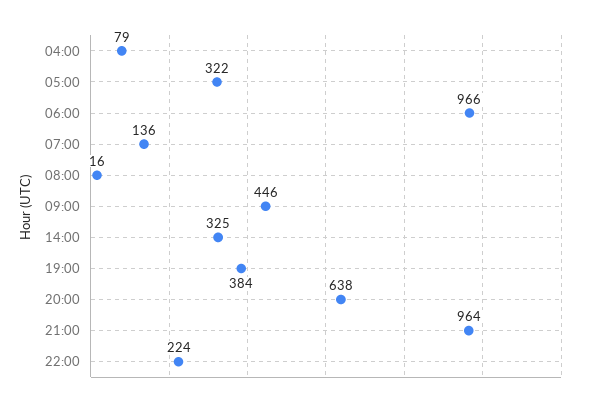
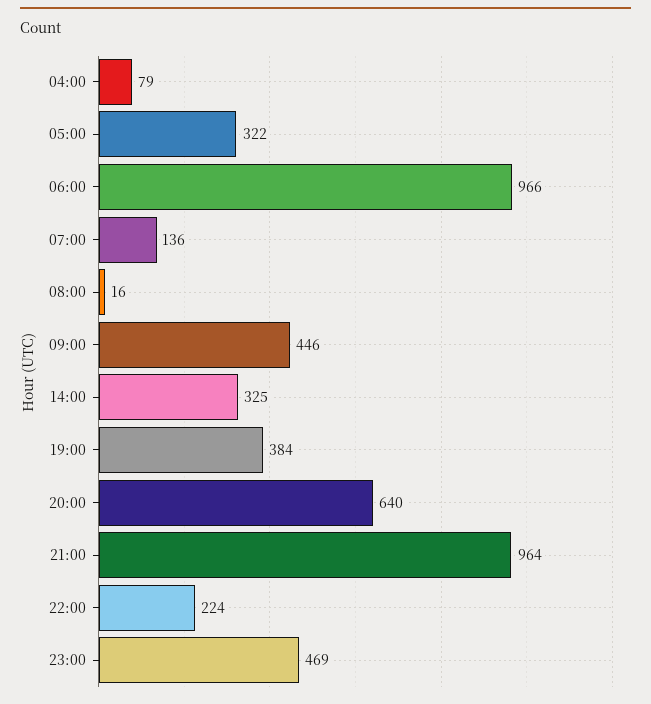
20:00: 638 -> 640
23:00: none -> 469

